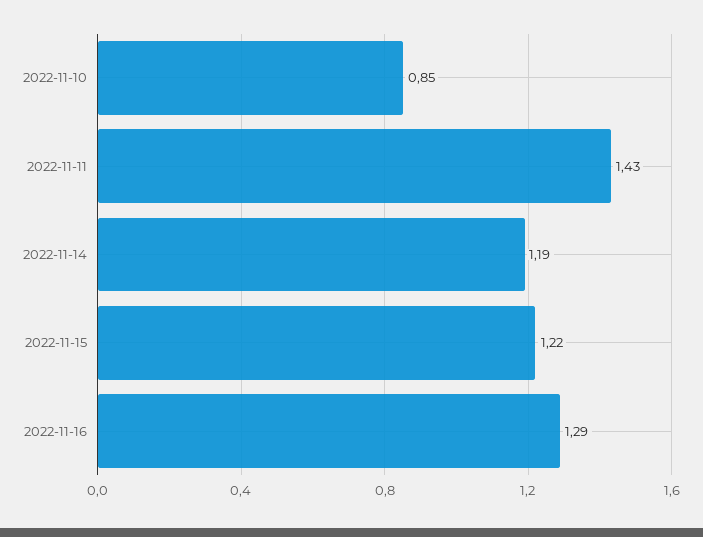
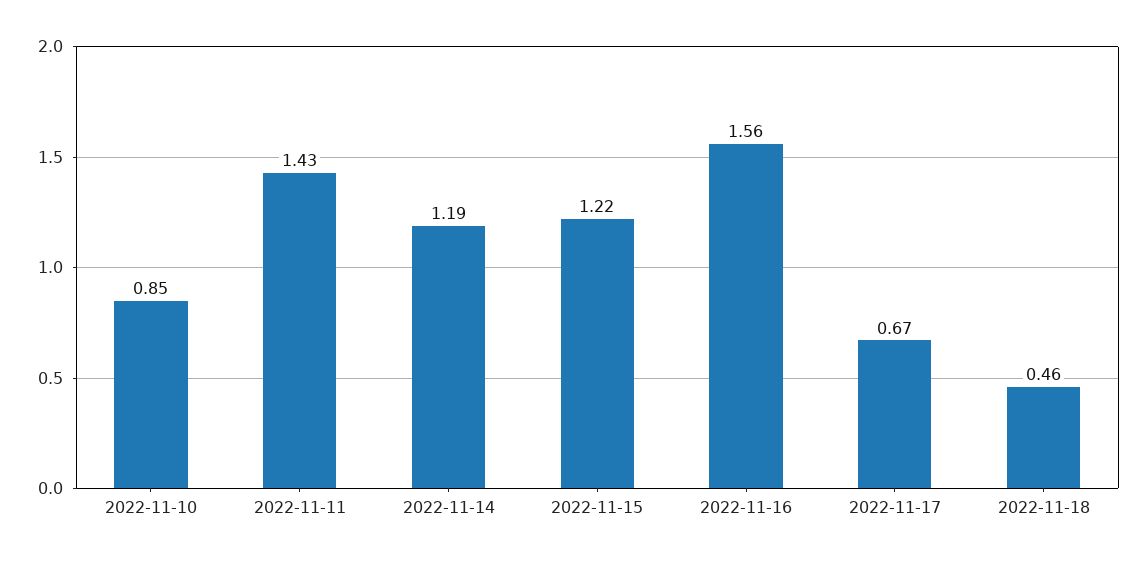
2022-11-16: 1.29 -> 1.56
2022-11-17: none -> 0.67
2022-11-18: none -> 0.46

